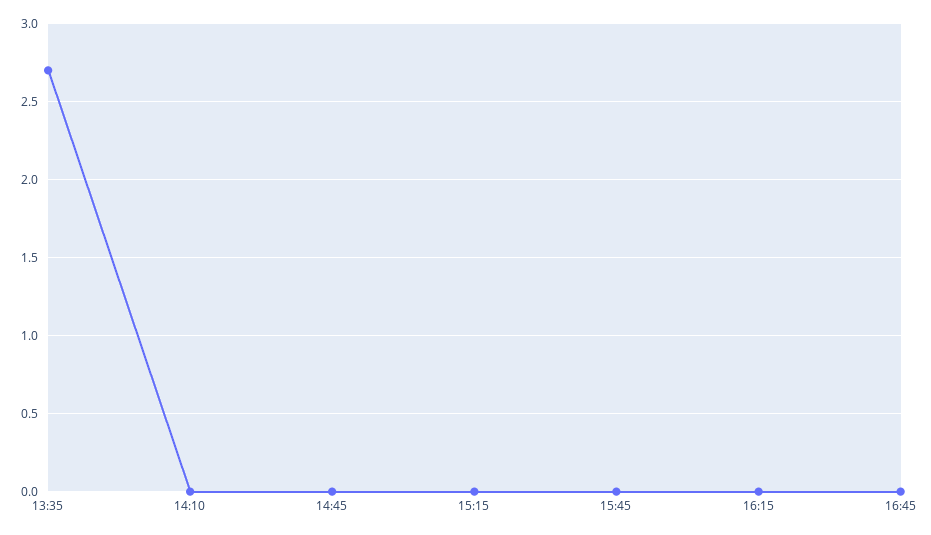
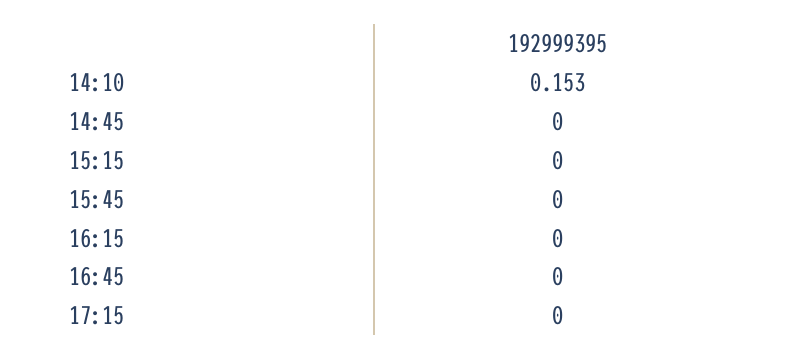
13:35: 2.7 -> none
14:10: 0 -> 0.153
17:15: none -> 0

